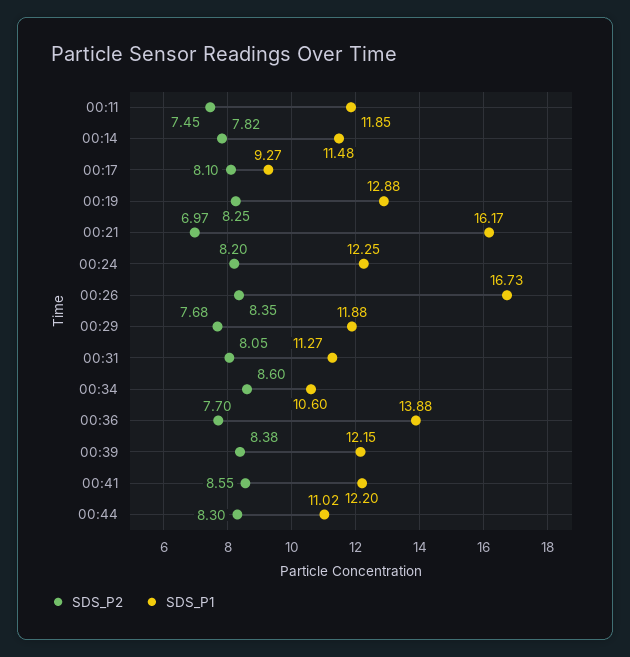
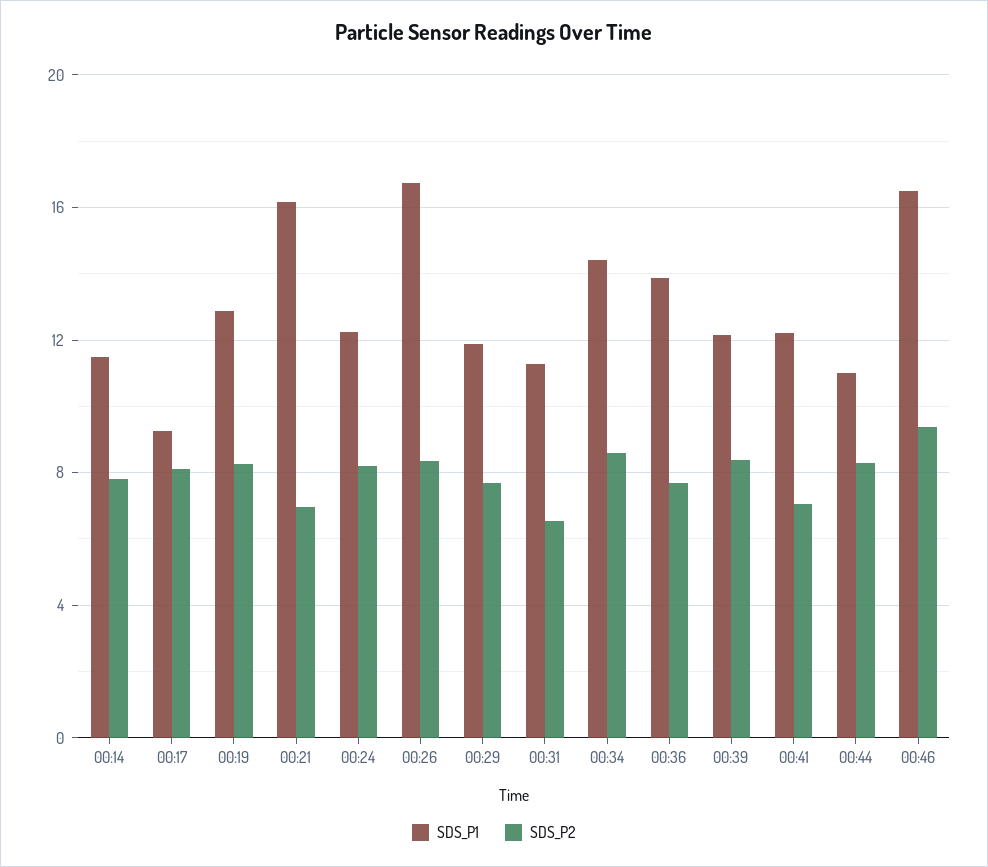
SDS_P2, 00:11: 7.45 -> none
SDS_P1, 00:11: 11.85 -> none
SDS_P2, 00:31: 8.05 -> 6.5
SDS_P1, 00:34: 10.6 -> 14.5
SDS_P2, 00:41: 8.55 -> 7
SDS_P1, 00:46: none -> 16.5
SDS_P2, 00:46: none -> 9.5

